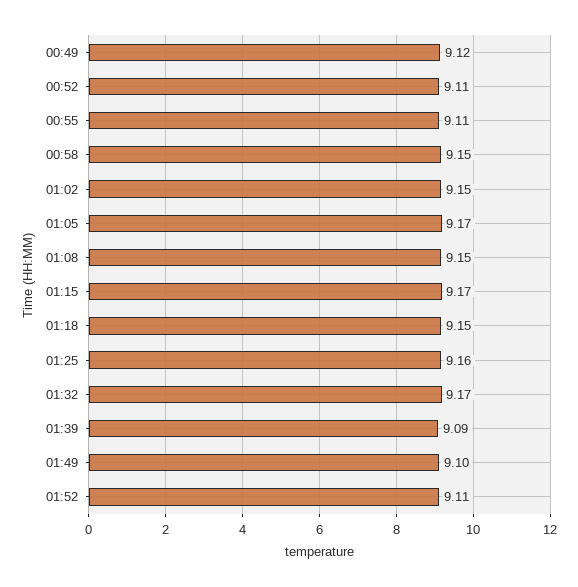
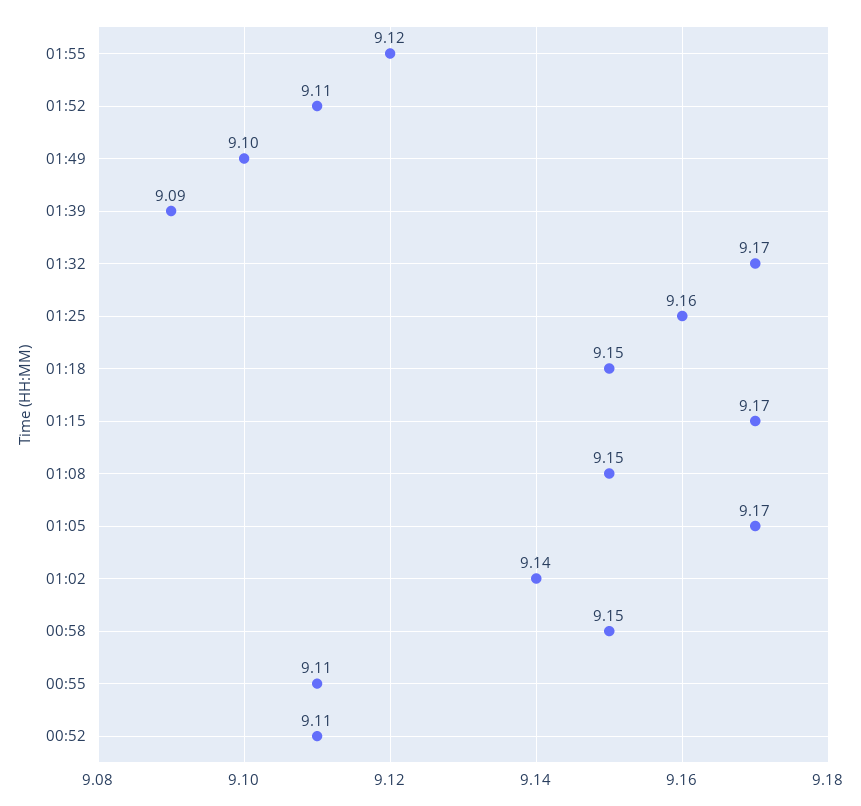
00:49: 9.12 -> none
01:02: 9.15 -> 9.14
01:55: none -> 9.12

